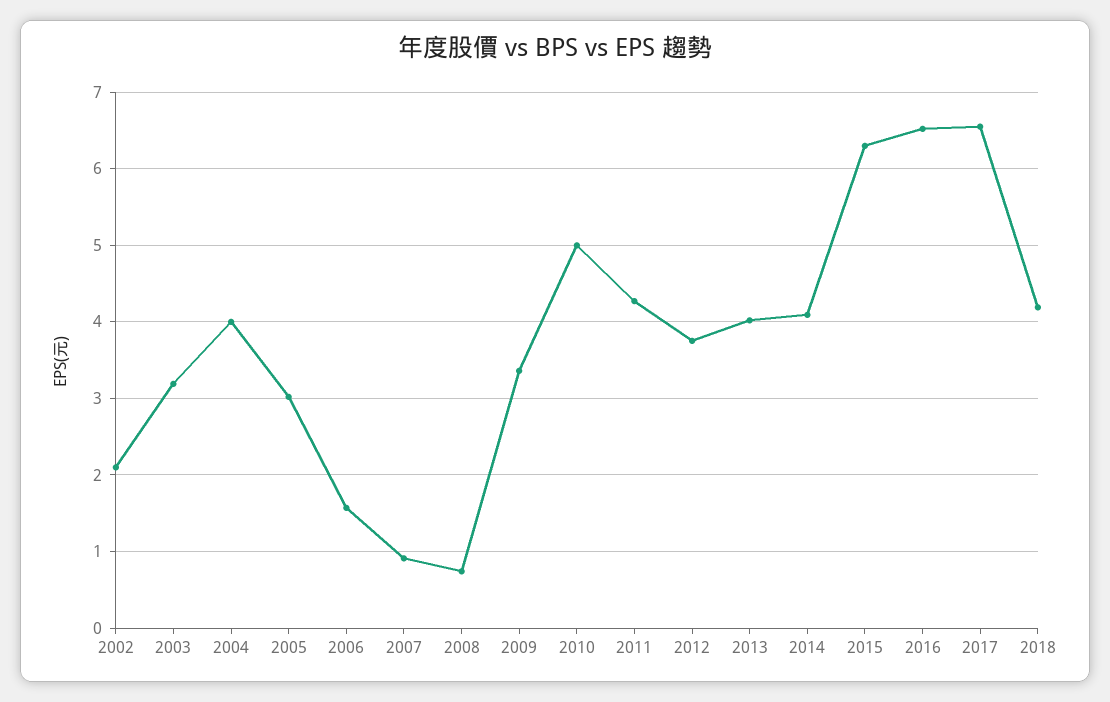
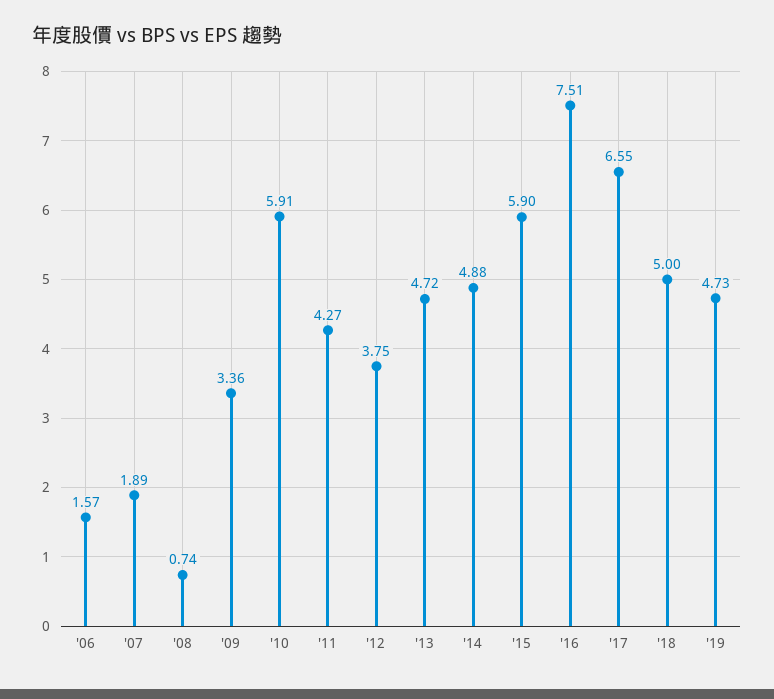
2002: 2.1 -> none
2003: 3.2 -> none
2004: 4 -> none
2005: 3 -> none
2007: 0.9 -> 1.89
2010: 5 -> 5.91
2013: 4 -> 4.72
2014: 4.1 -> 4.88
2015: 6.3 -> 5.9
2016: 6.5 -> 7.51
2018: 4.2 -> 5
'19: none -> 4.73

